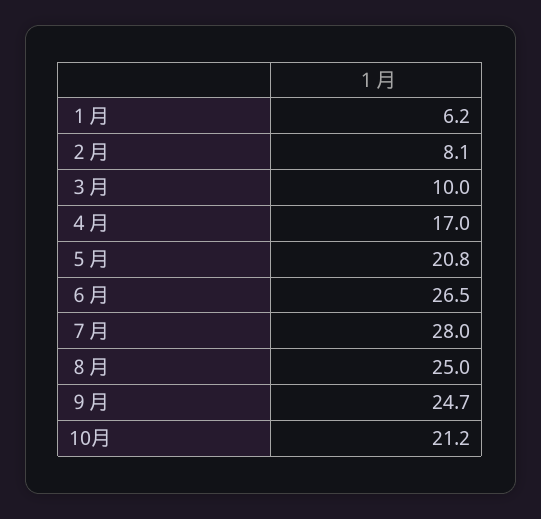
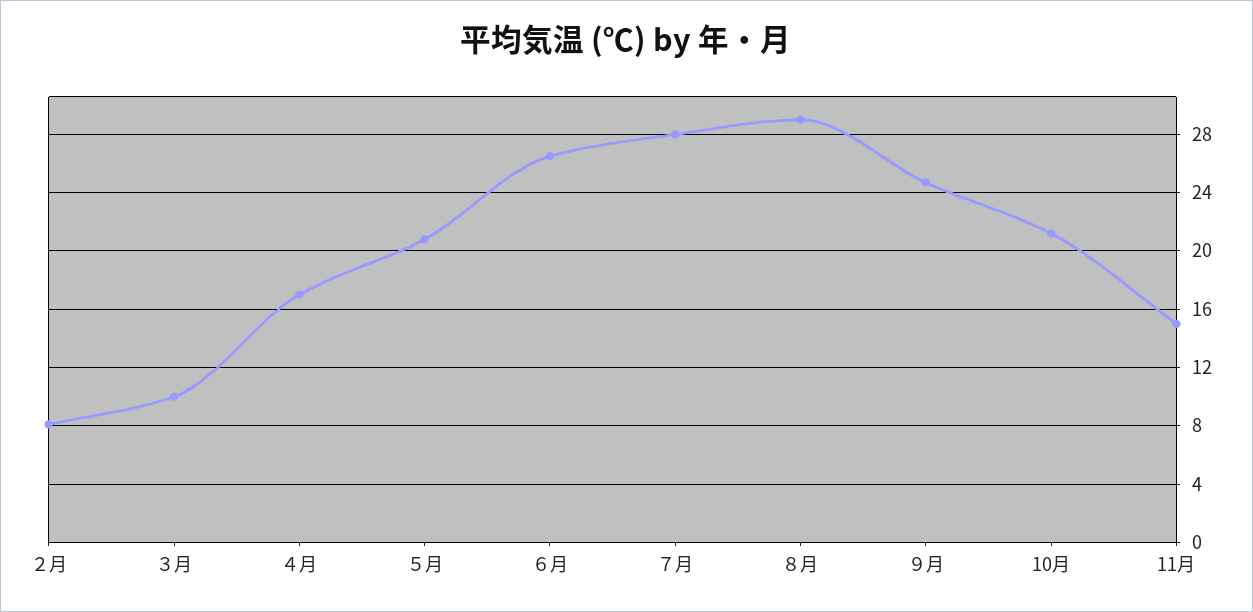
１月: 6.2 -> none
８月: 25 -> 29
11月: none -> 15

